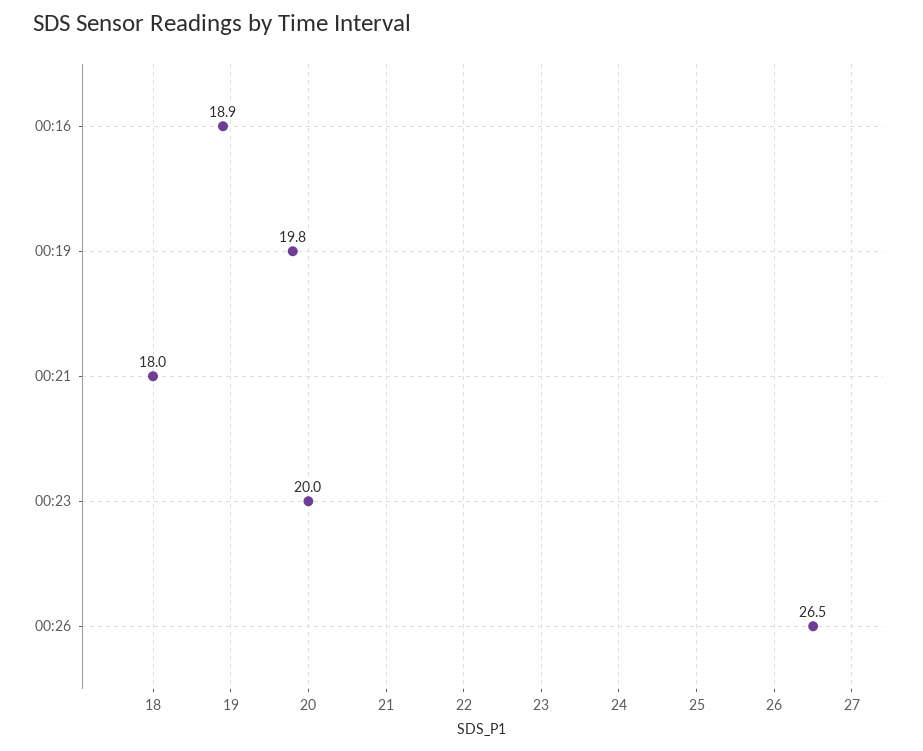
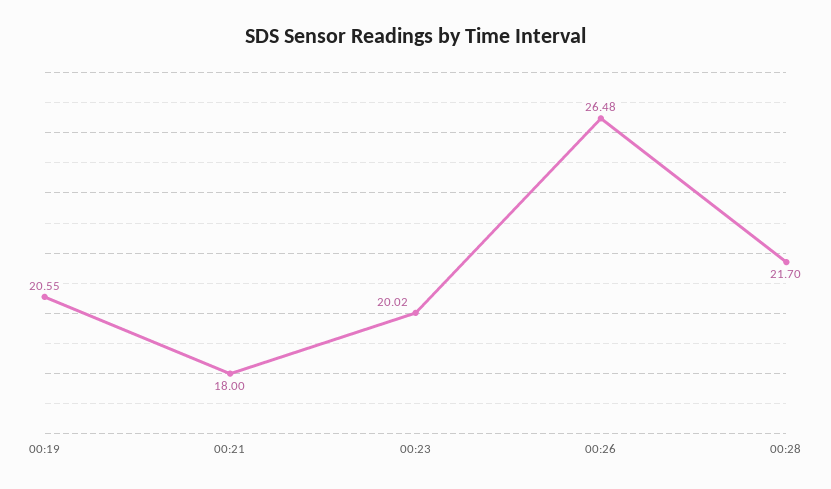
00:16: 18.9 -> none
00:19: 19.8 -> 20.55
00:28: none -> 21.7

